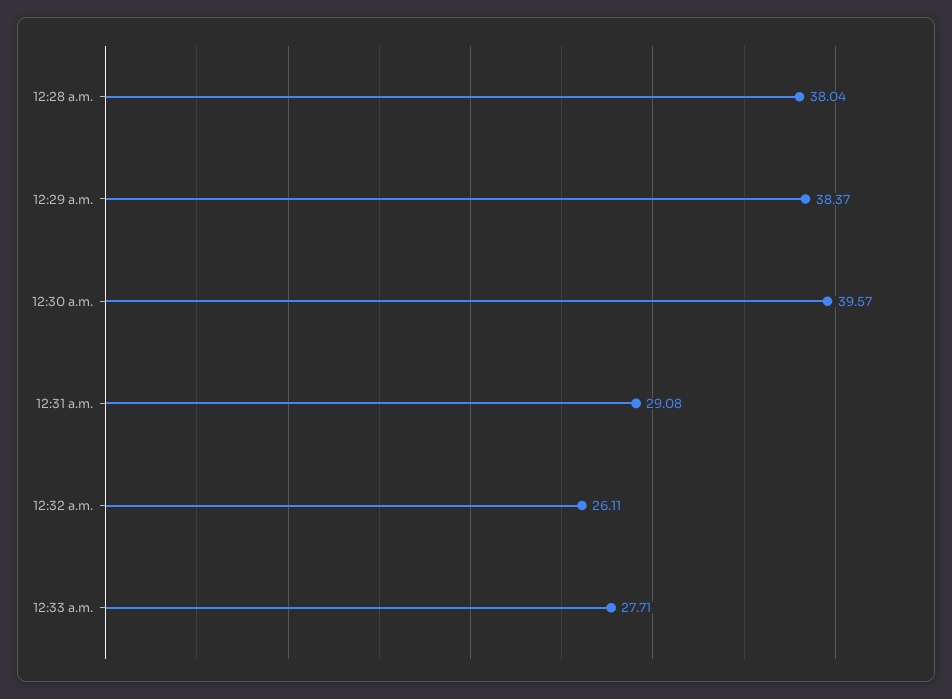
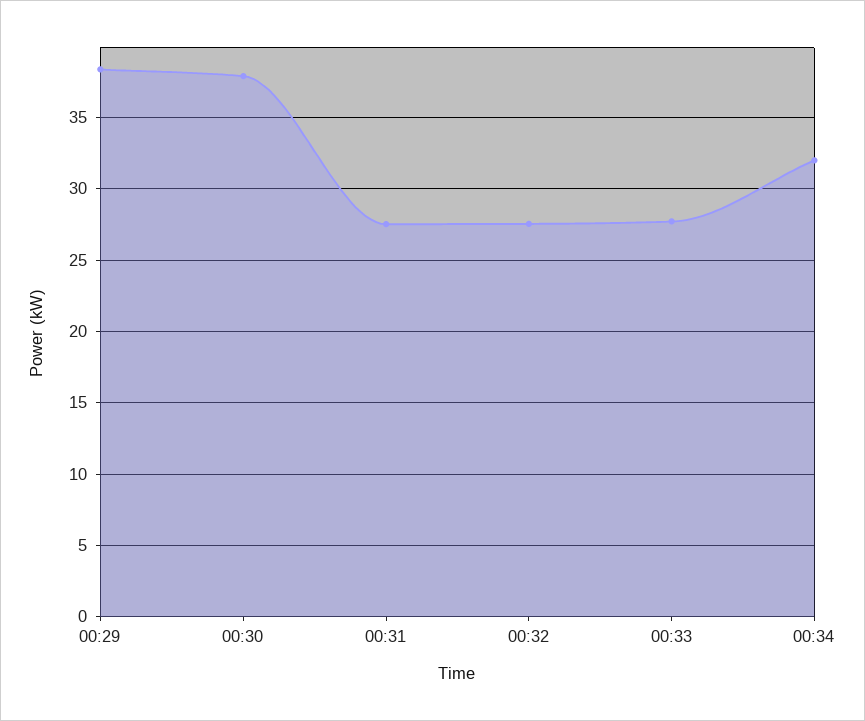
12:28 a.m.: 38.04 -> none
12:30 a.m.: 39.57 -> 38
12:31 a.m.: 29.08 -> 27.5
12:32 a.m.: 26.11 -> 27.5
00:34: none -> 32

